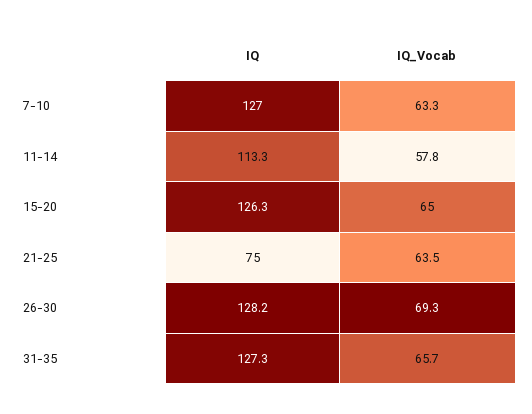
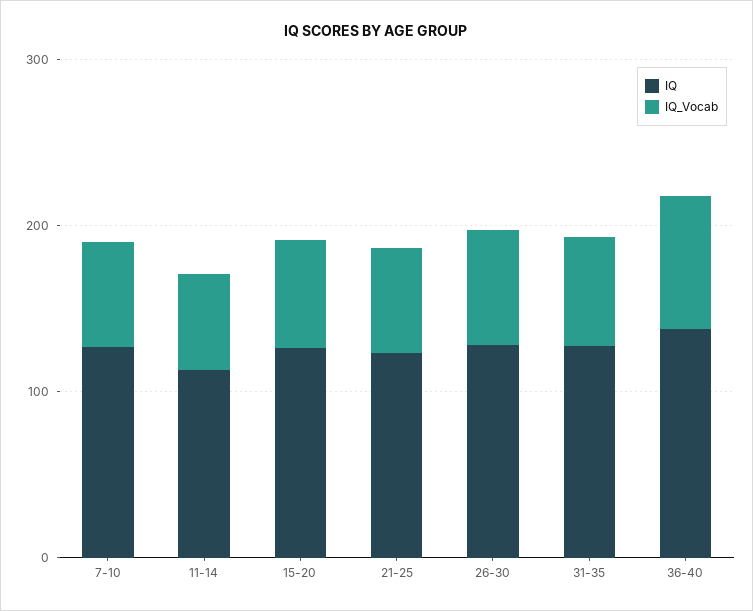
IQ, 21-25: 75 -> 120
IQ, 36-40: none -> 140
IQ_Vocab, 36-40: none -> 80

